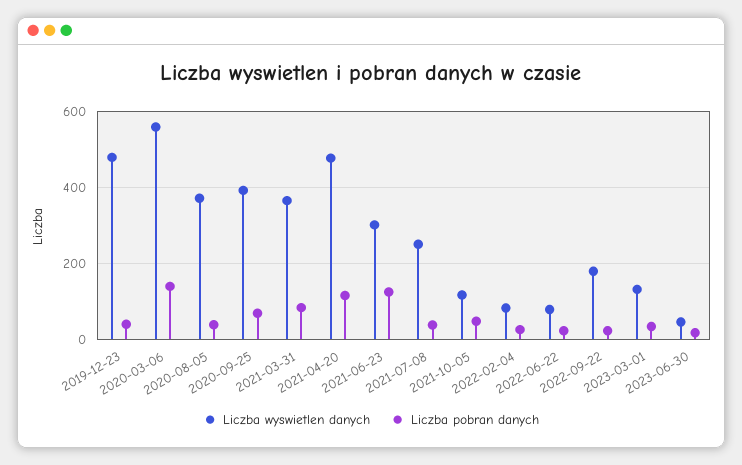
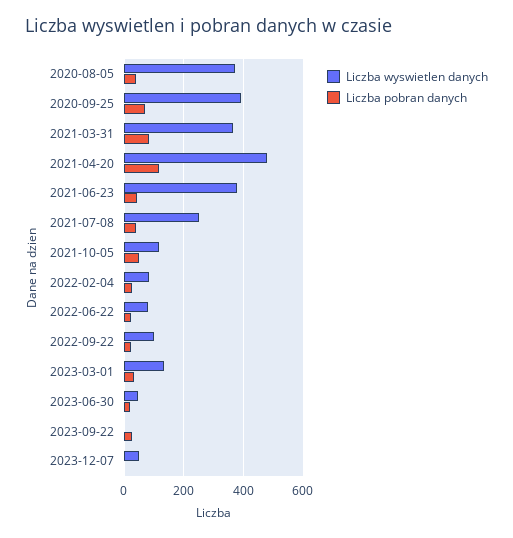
Liczba wyswietlen danych, 2019-12-23: 480 -> none
Liczba pobran danych, 2019-12-23: 40 -> none
Liczba wyswietlen danych, 2020-03-06: 560 -> none
Liczba pobran danych, 2020-03-06: 140 -> none
Liczba wyswietlen danych, 2021-06-23: 300 -> 375
Liczba pobran danych, 2021-06-23: 120 -> 50
Liczba wyswietlen danych, 2022-09-22: 180 -> 100
Liczba wyswietlen danych, 2023-09-22: none -> 0
Liczba pobran danych, 2023-09-22: none -> 25
Liczba wyswietlen danych, 2023-12-07: none -> 50
Liczba pobran danych, 2023-12-07: none -> 0

